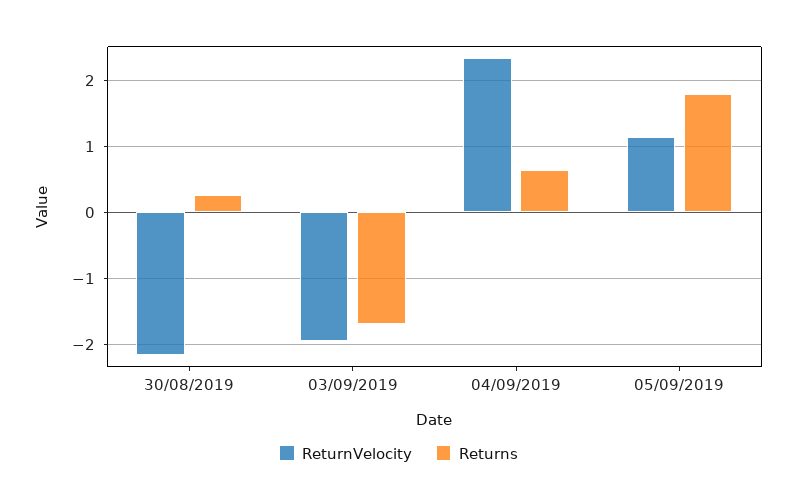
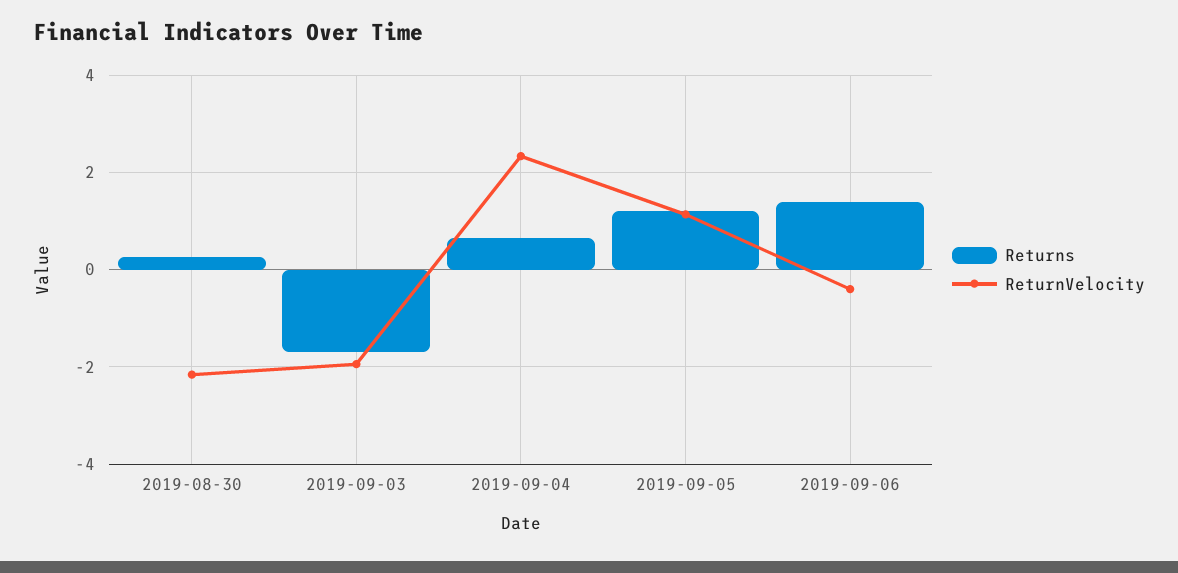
Returns, 05/09/2019: 1.8 -> 1.2
Returns, 2019-09-06: none -> 1.4
ReturnVelocity, 2019-09-06: none -> -0.4

